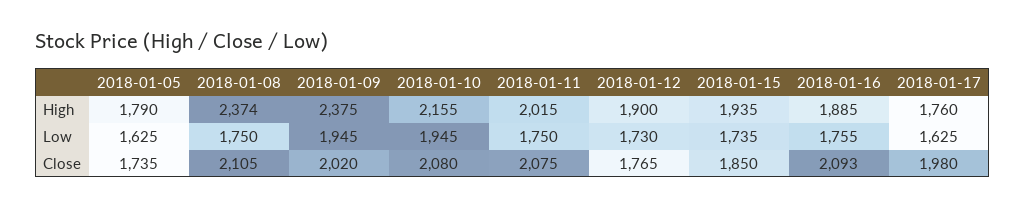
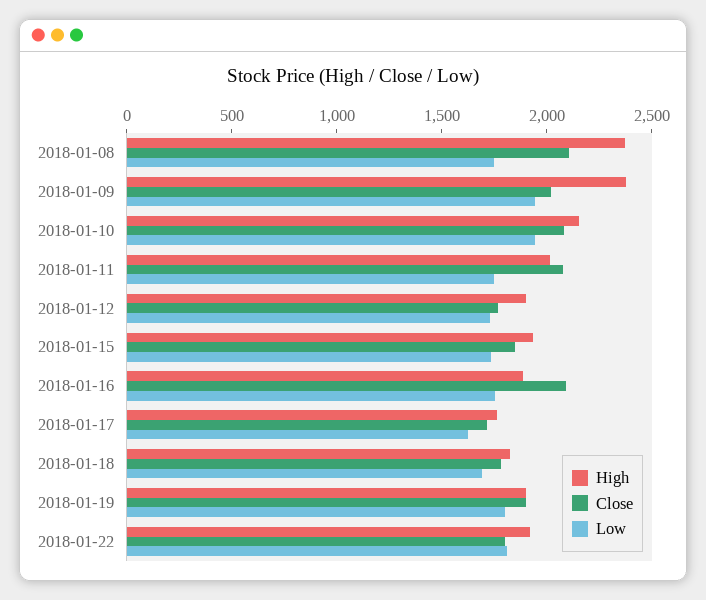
High, 2018-01-05: 1790 -> none
Low, 2018-01-05: 1625 -> none
Close, 2018-01-05: 1735 -> none
Close, 2018-01-17: 1980 -> 1700
High, 2018-01-18: none -> 1800
Close, 2018-01-18: none -> 1800
Low, 2018-01-18: none -> 1700
High, 2018-01-19: none -> 1900
Close, 2018-01-19: none -> 1900
Low, 2018-01-19: none -> 1800
High, 2018-01-22: none -> 1900
Close, 2018-01-22: none -> 1800
Low, 2018-01-22: none -> 1800

